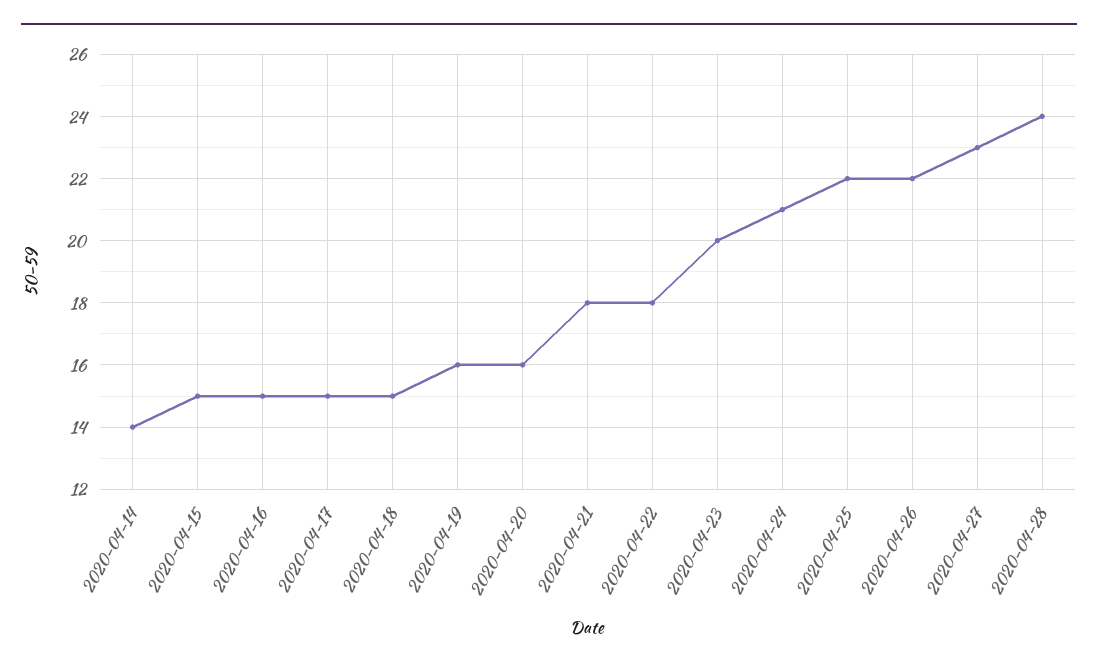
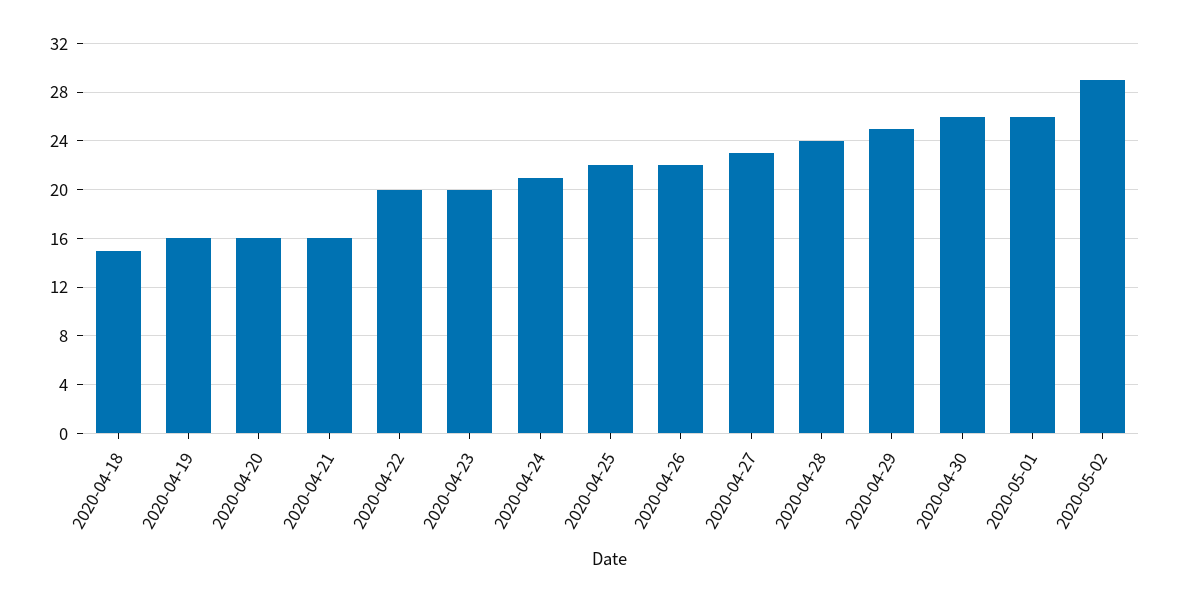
2020-04-14: 14 -> none
2020-04-15: 15 -> none
2020-04-16: 15 -> none
2020-04-17: 15 -> none
2020-04-21: 18 -> 16
2020-04-22: 18 -> 20
2020-04-29: none -> 25
2020-04-30: none -> 26
2020-05-01: none -> 26
2020-05-02: none -> 29

